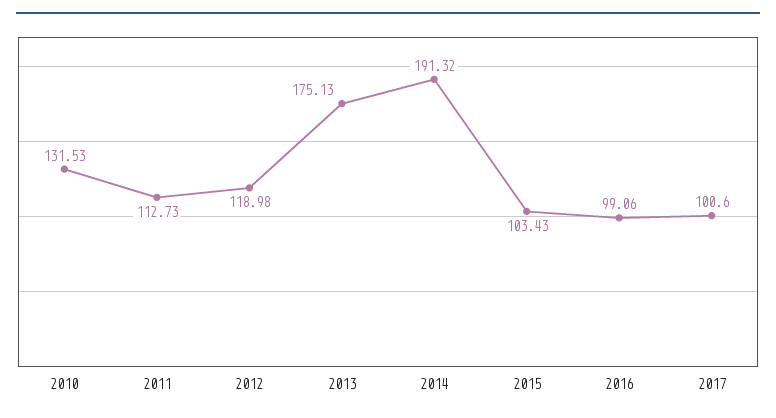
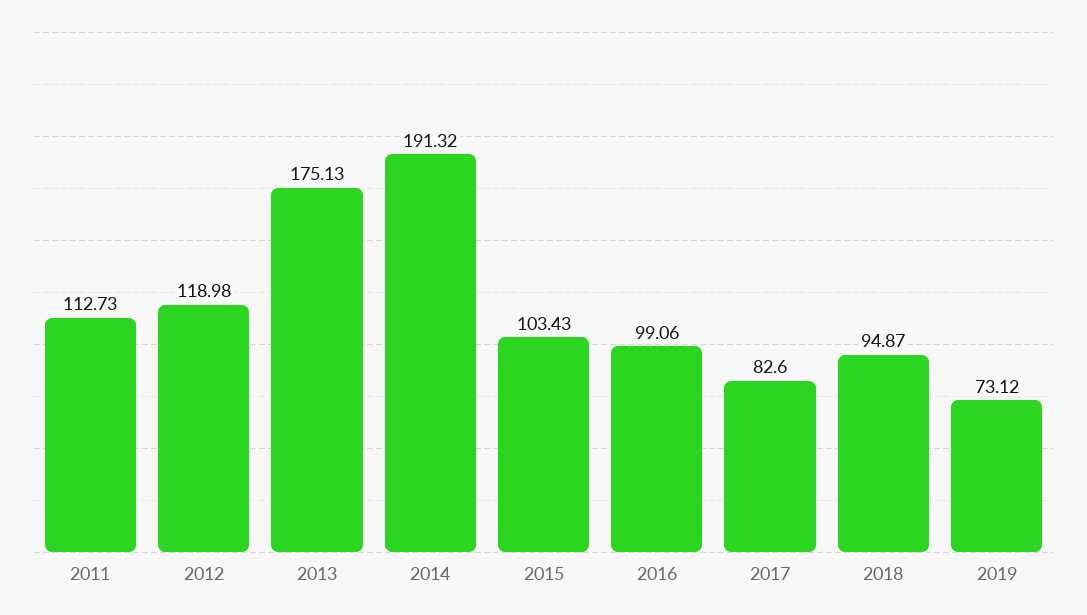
2010: 131.53 -> none
2017: 100.6 -> 82.6
2018: none -> 94.87
2019: none -> 73.12

